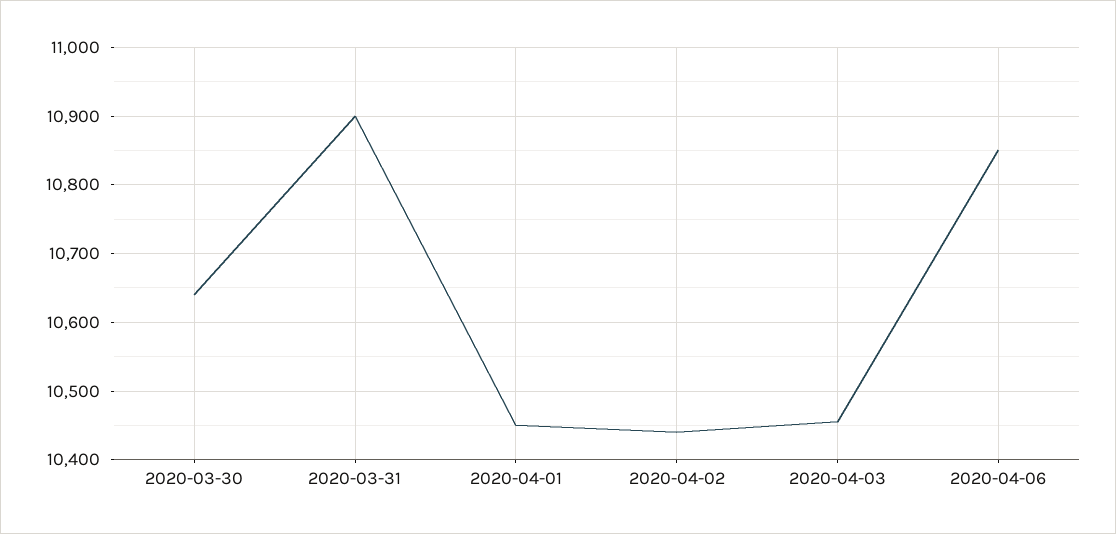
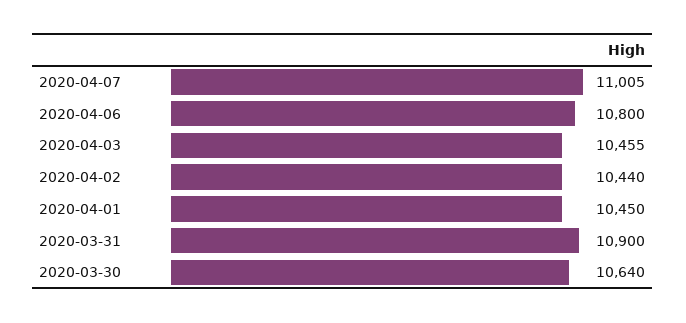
2020-04-06: 10850 -> 10800
2020-04-07: none -> 11005

